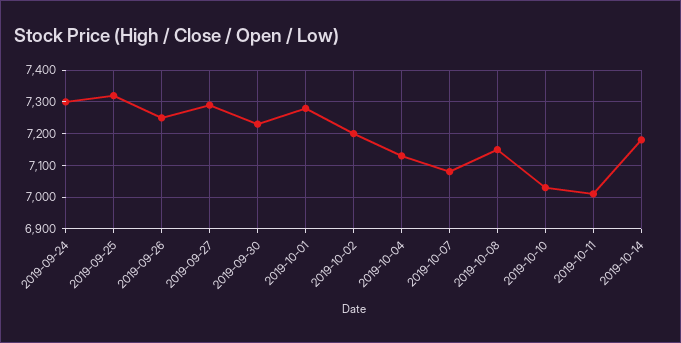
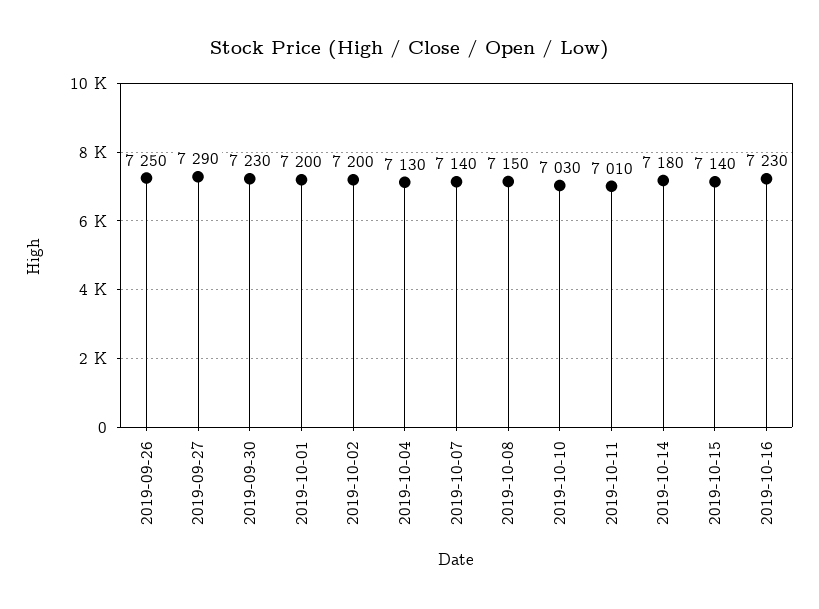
2019-09-24: 7300 -> none
2019-09-25: 7320 -> none
2019-10-01: 7280 -> 7200
2019-10-07: 7080 -> 7140
2019-10-15: none -> 7140
2019-10-16: none -> 7230

